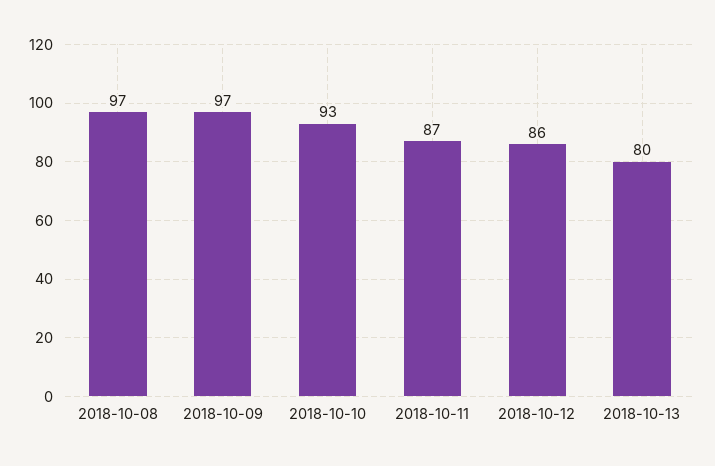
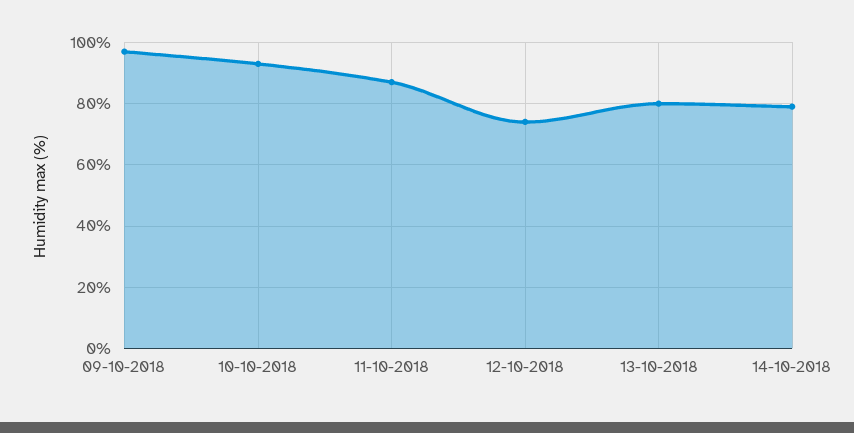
2018-10-08: 97 -> none
2018-10-12: 86 -> 75
14-10-2018: none -> 80

